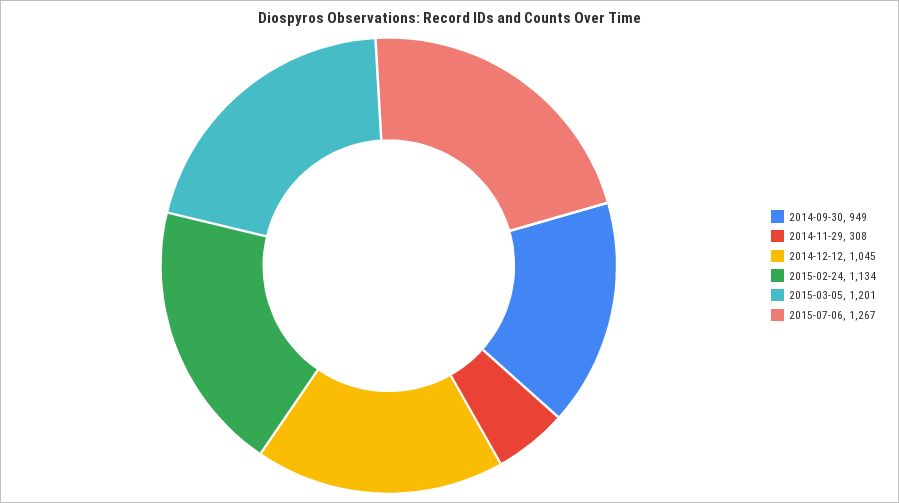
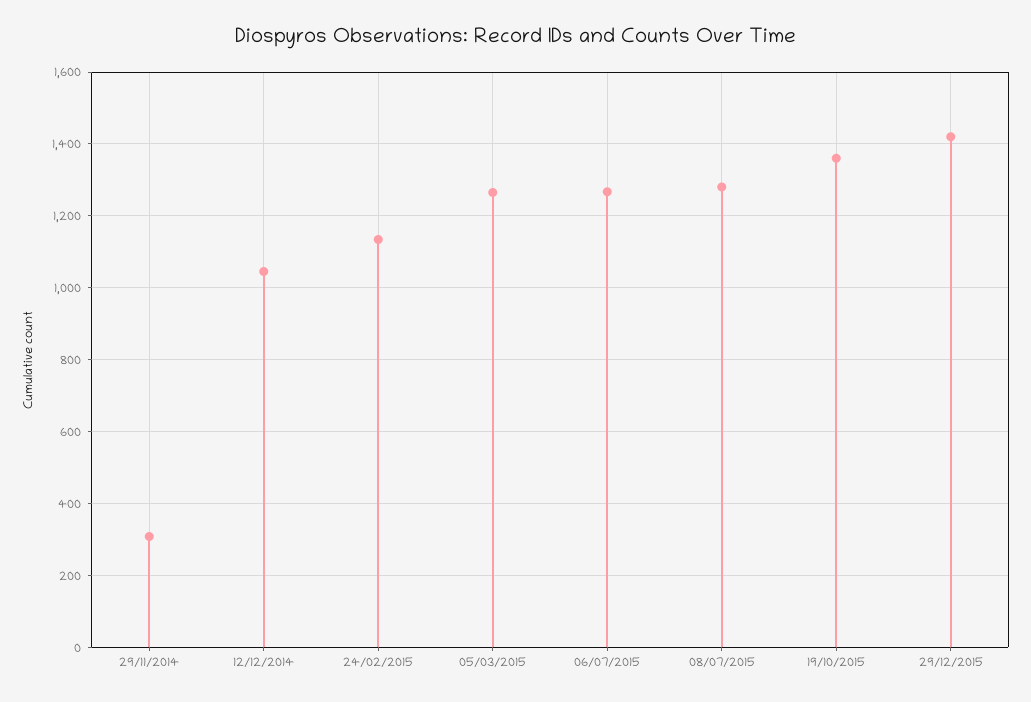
2014-09-30: 949 -> none
2015-03-05: 1201 -> 1260
08/07/2015: none -> 1280
19/10/2015: none -> 1360
29/12/2015: none -> 1420

